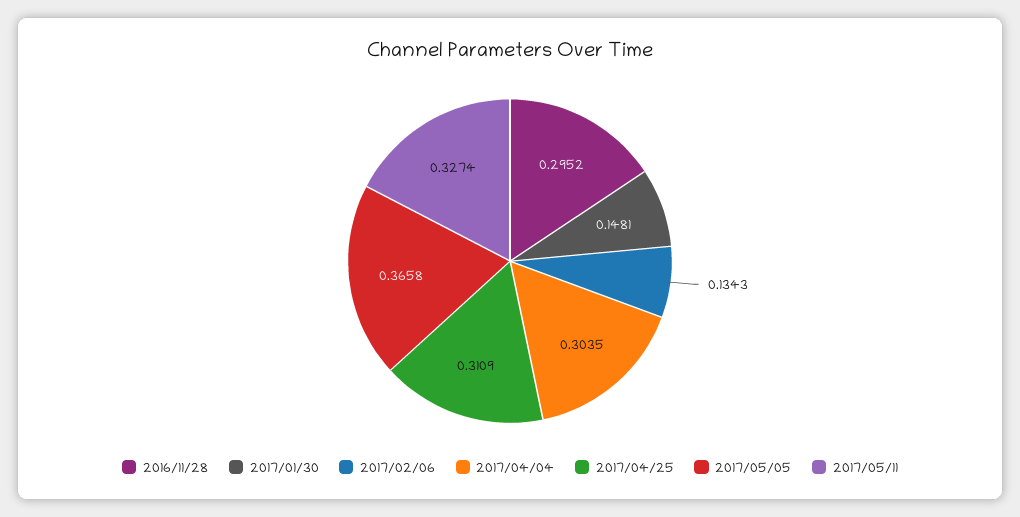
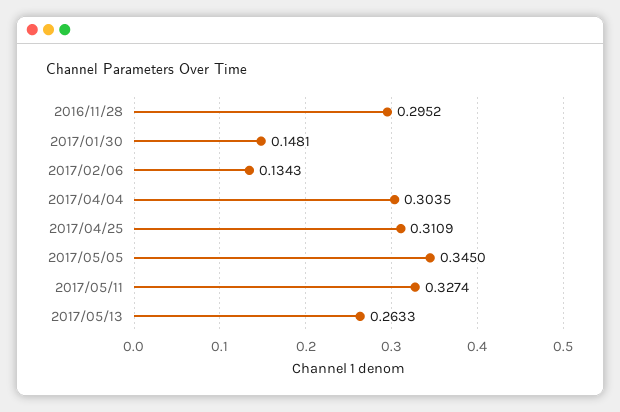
2017/05/05: 0.3658 -> 0.345
2017/05/13: none -> 0.2633

